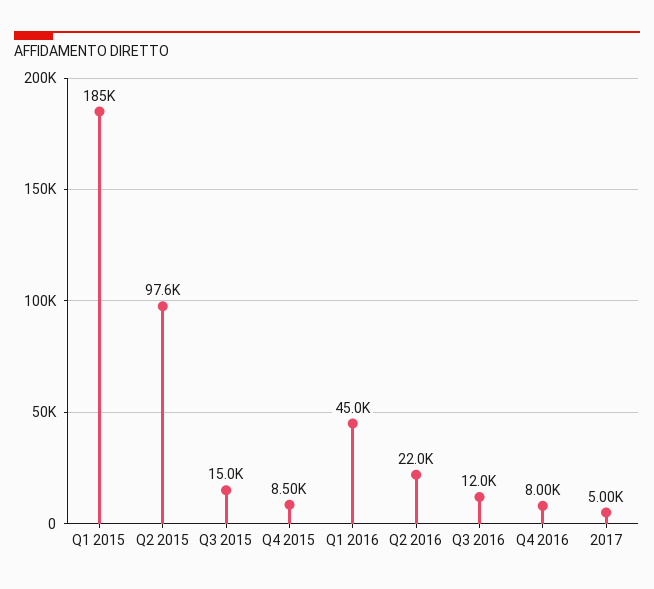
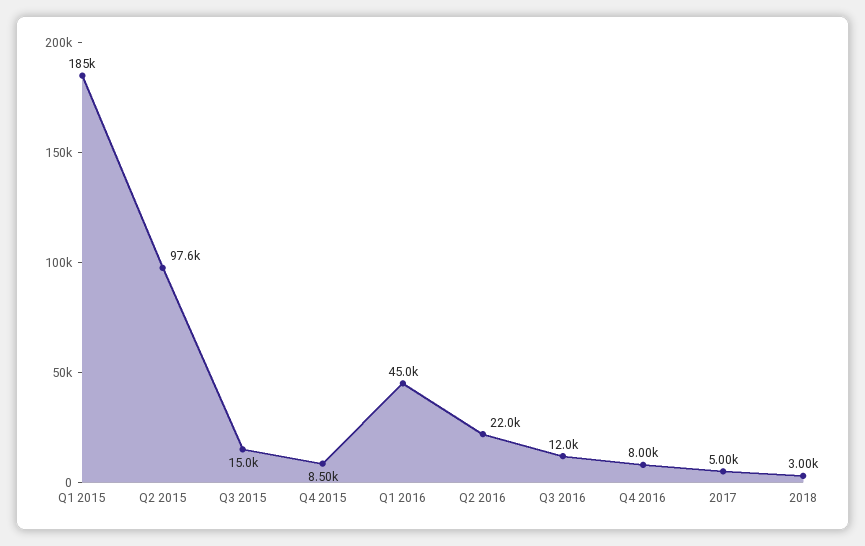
2018: none -> 3000

